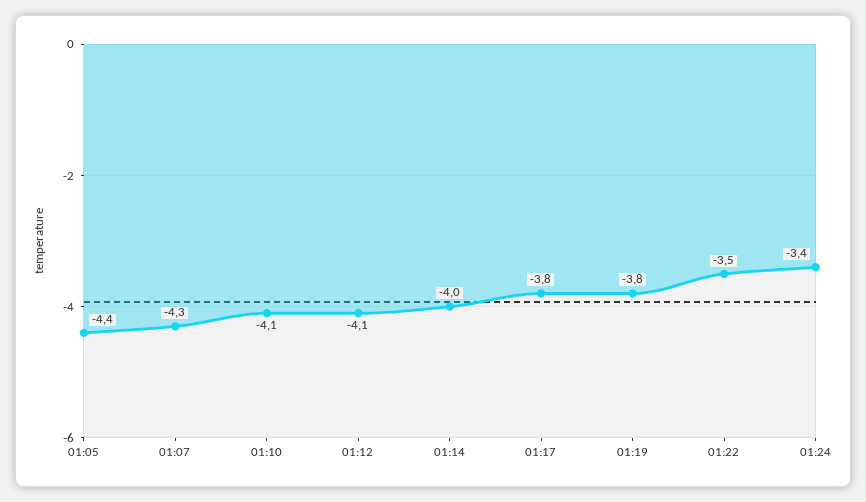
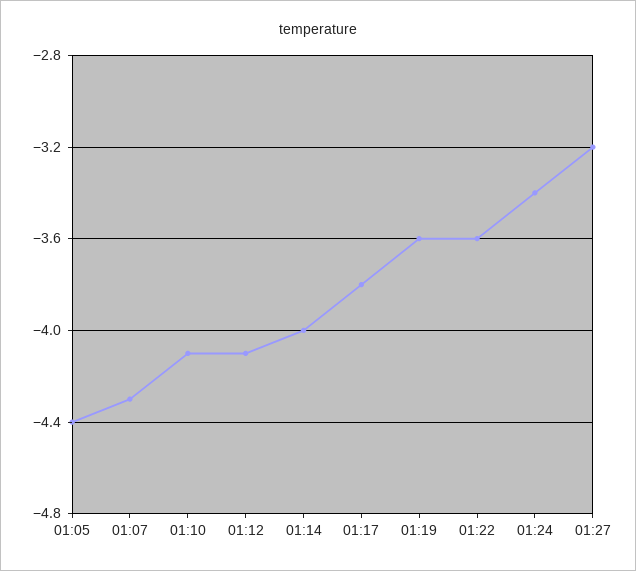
01:19: -3.8 -> -3.6
01:22: -3.5 -> -3.6
01:27: none -> -3.2

